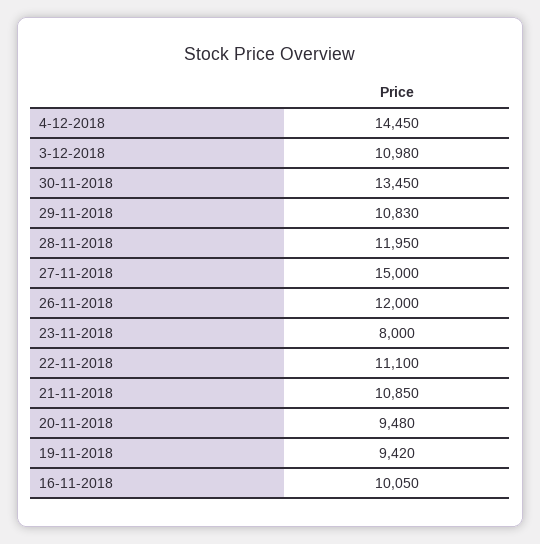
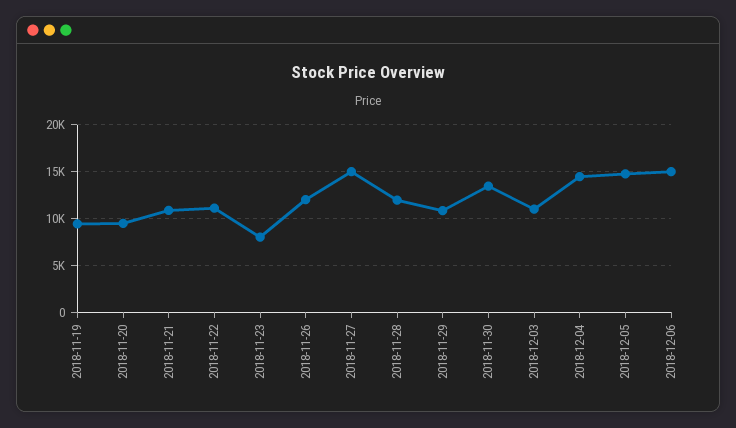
16-11-2018: 10050 -> none
2018-12-05: none -> 15000
2018-12-06: none -> 15000

